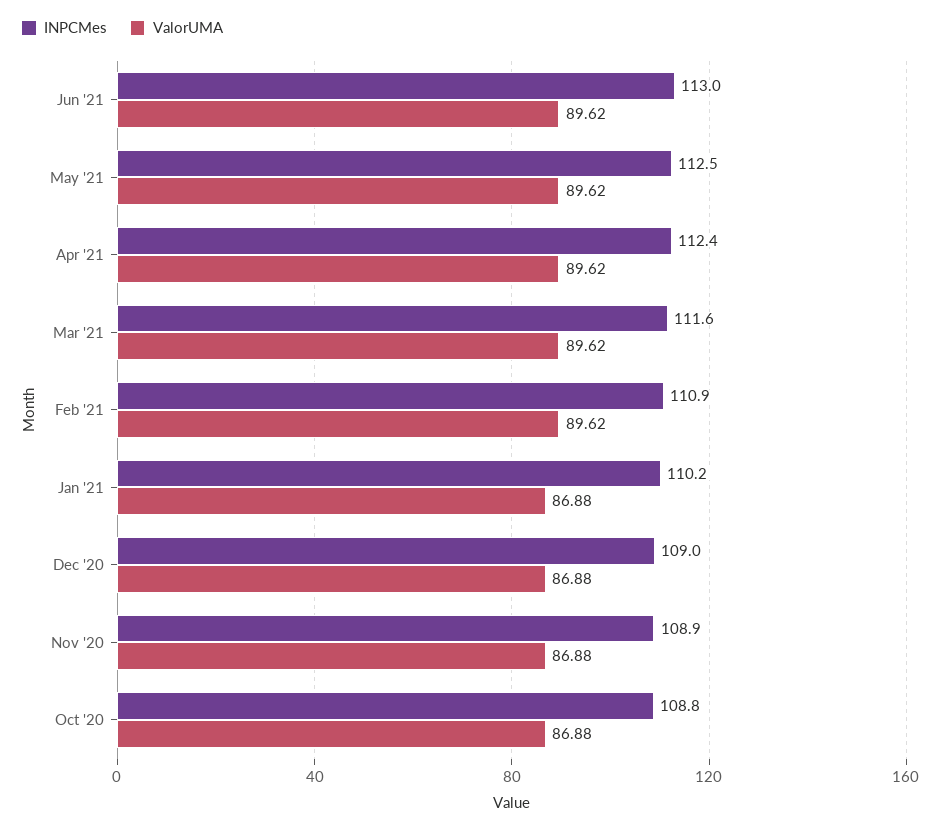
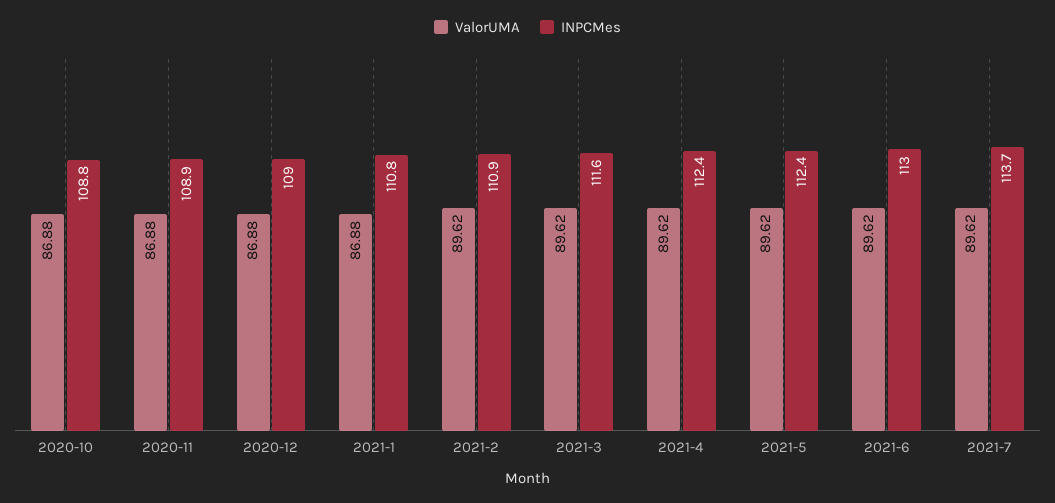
INPCMes, May '21: 112.5 -> 112.4
INPCMes, Jan '21: 110.2 -> 110.8
ValorUMA, 2021-7: none -> 89.62
INPCMes, 2021-7: none -> 113.7

